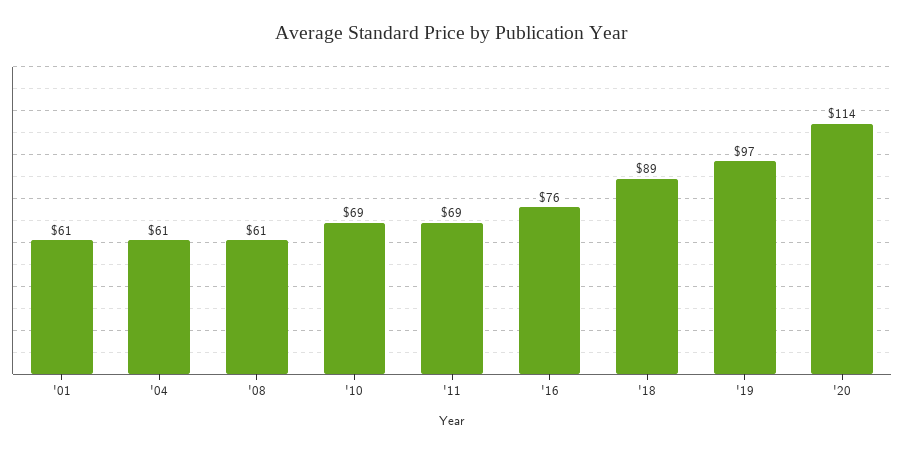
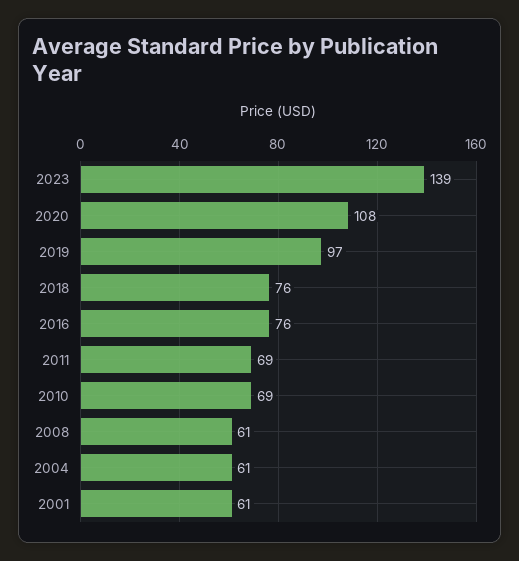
'18: 89 -> 76
'20: 114 -> 108
2023: none -> 139

